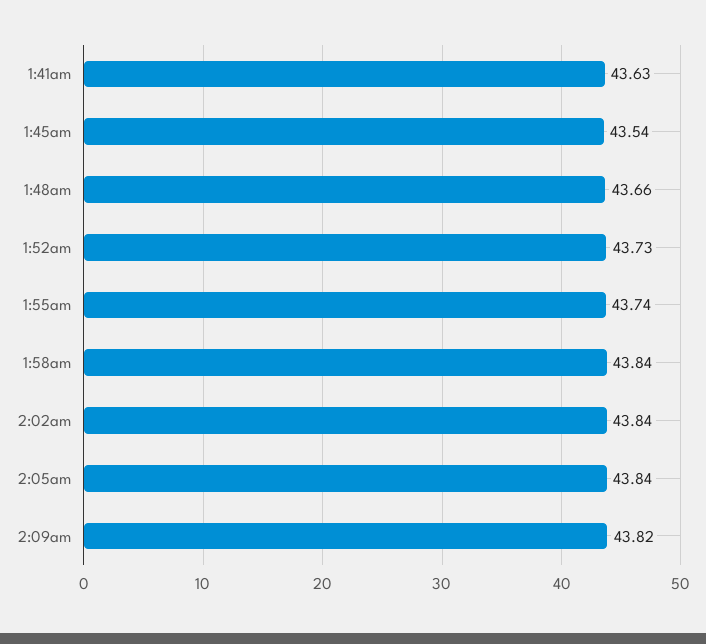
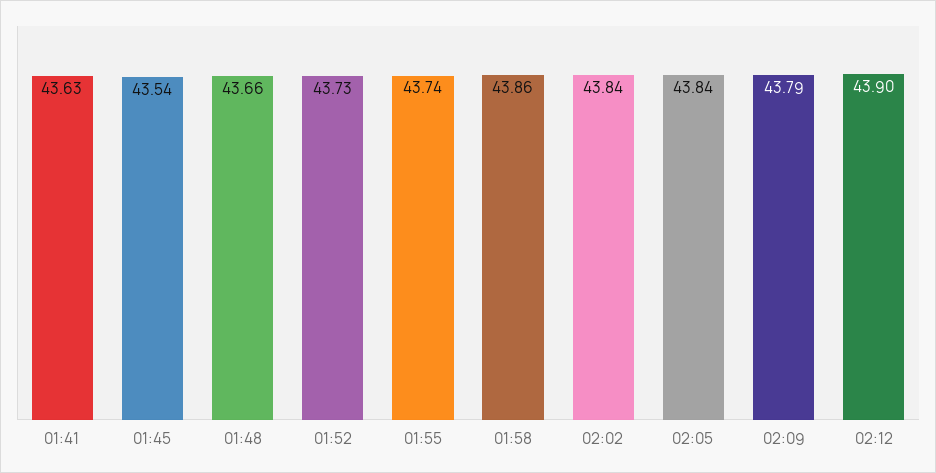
1:58am: 43.84 -> 43.86
2:09am: 43.82 -> 43.79
02:12: none -> 43.9

